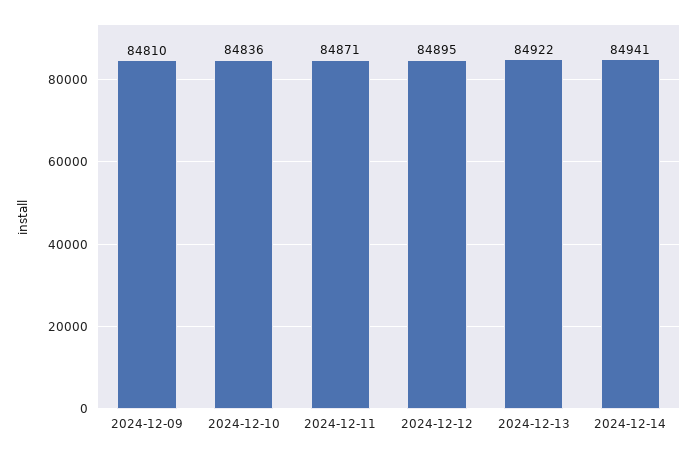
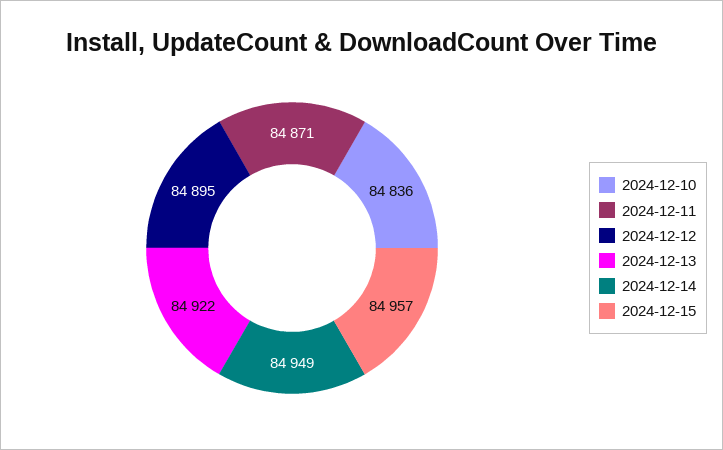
2024-12-09: 84810 -> none
2024-12-14: 84941 -> 84949
2024-12-15: none -> 84957

